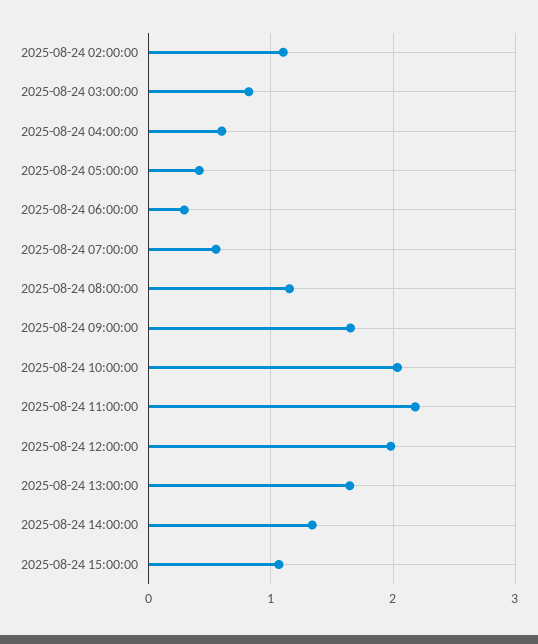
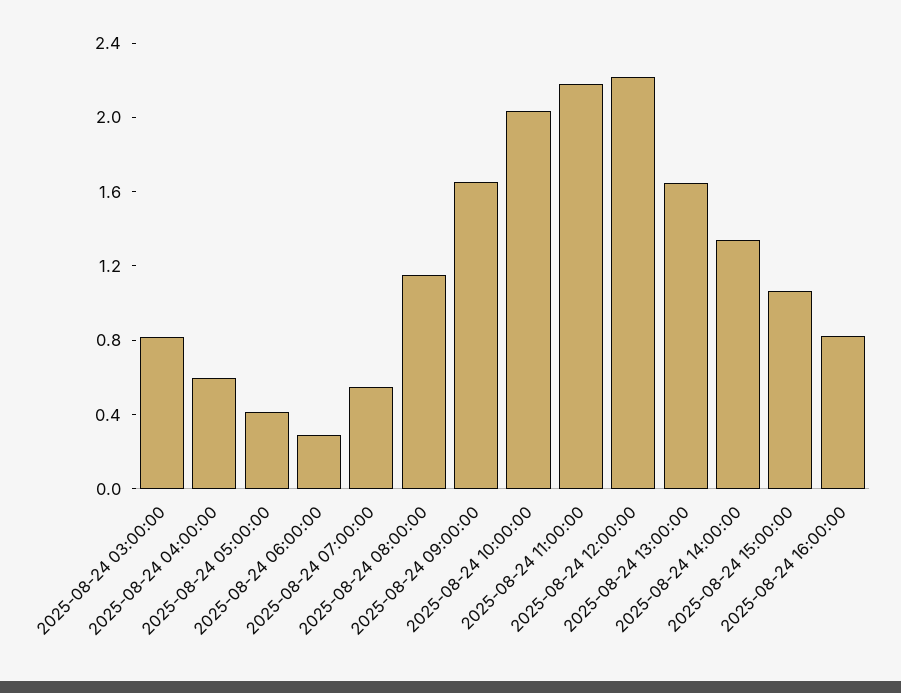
2025-08-24 02:00:00: 1.1 -> none
2025-08-24 12:00:00: 2 -> 2.2
2025-08-24 16:00:00: none -> 0.8

